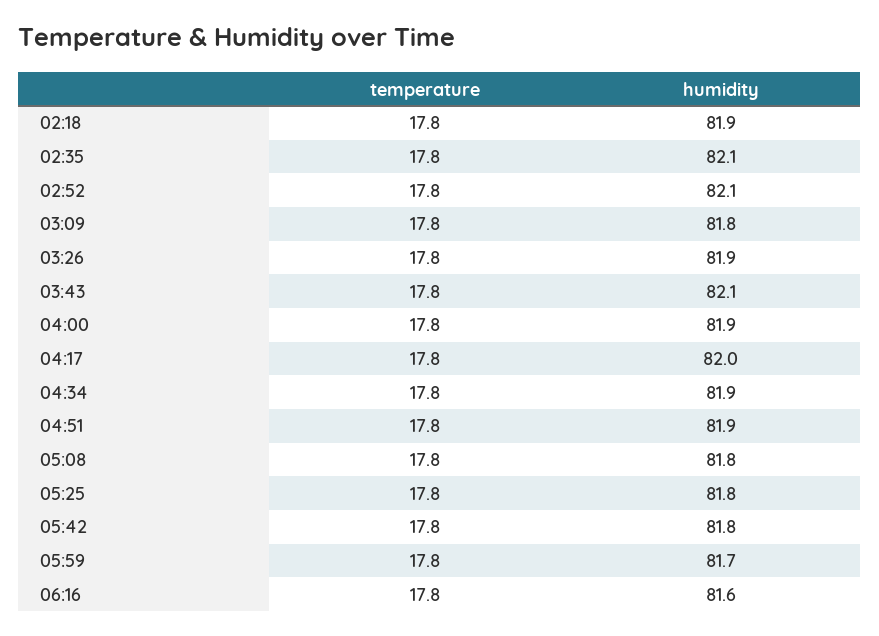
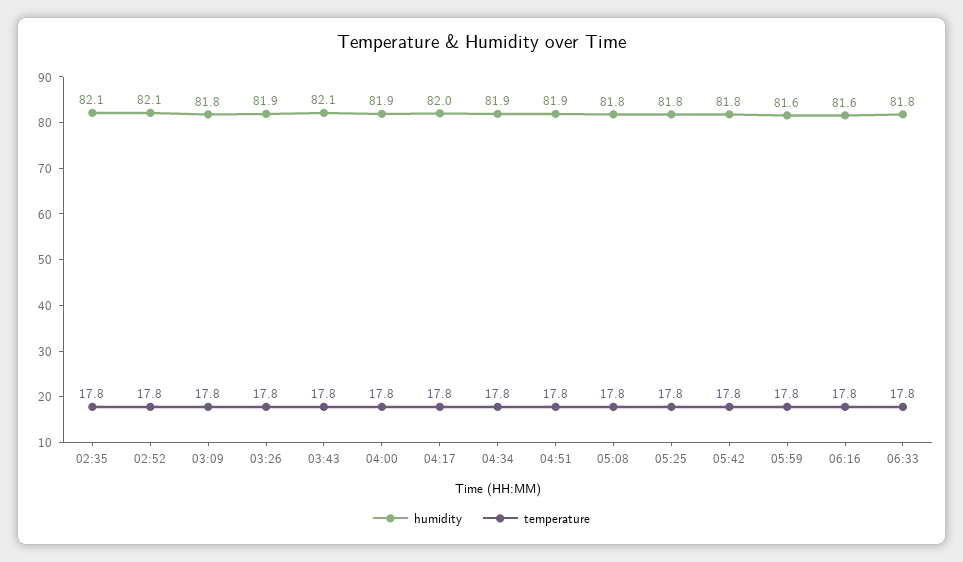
temperature, 02:18: 17.8 -> none
humidity, 02:18: 81.9 -> none
humidity, 05:59: 81.7 -> 81.6
humidity, 06:33: none -> 81.8
temperature, 06:33: none -> 17.8

